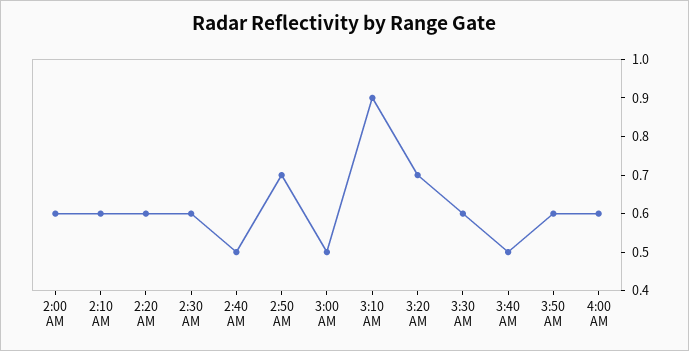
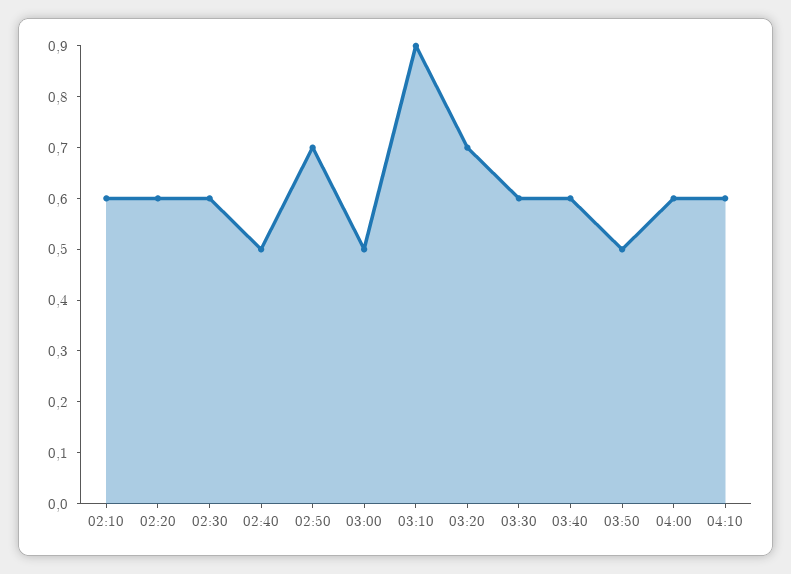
2:00 AM: 0.6 -> none
3:40 AM: 0.5 -> 0.6
3:50 AM: 0.6 -> 0.5
04:10: none -> 0.6

